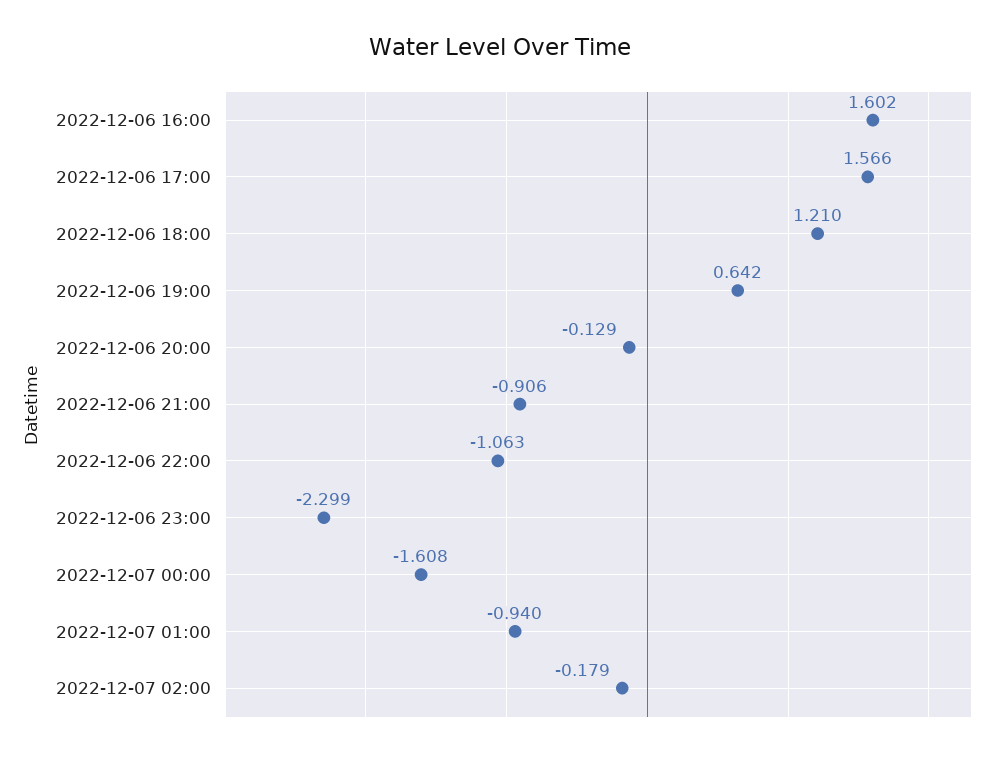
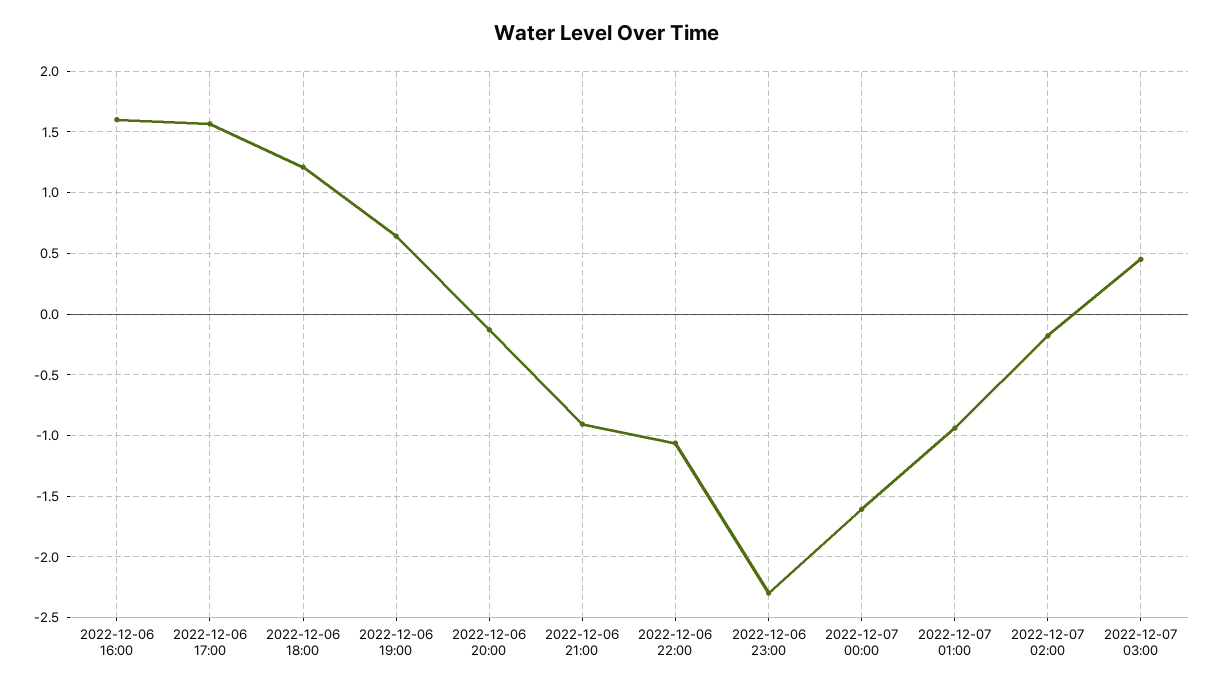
2022-12-07 03:00: none -> 0.45

